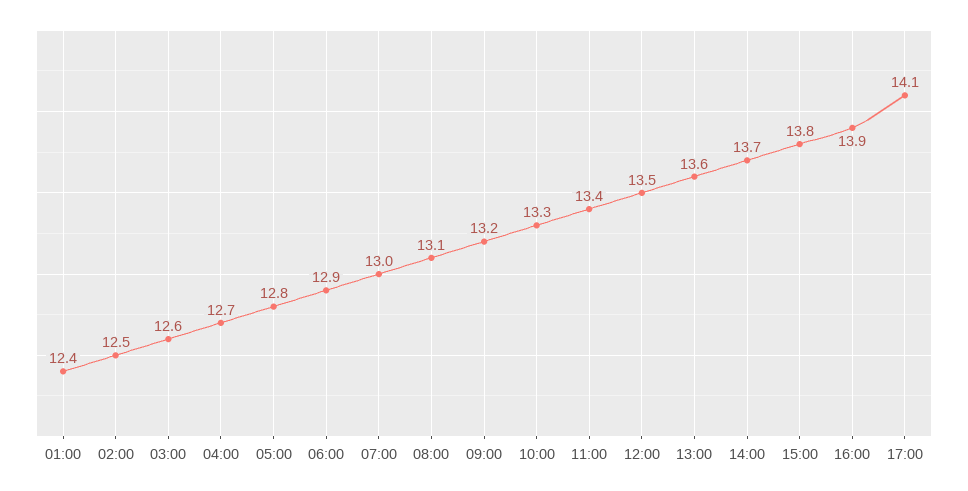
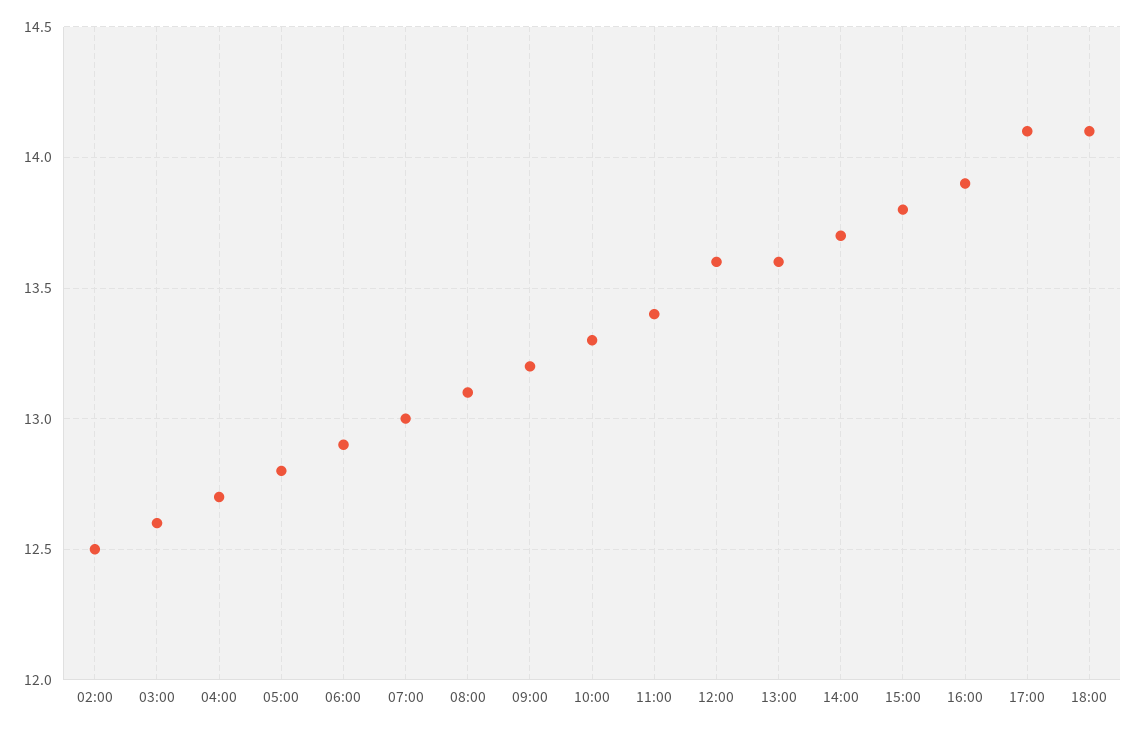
01:00: 12.4 -> none
12:00: 13.5 -> 13.6
18:00: none -> 14.1

